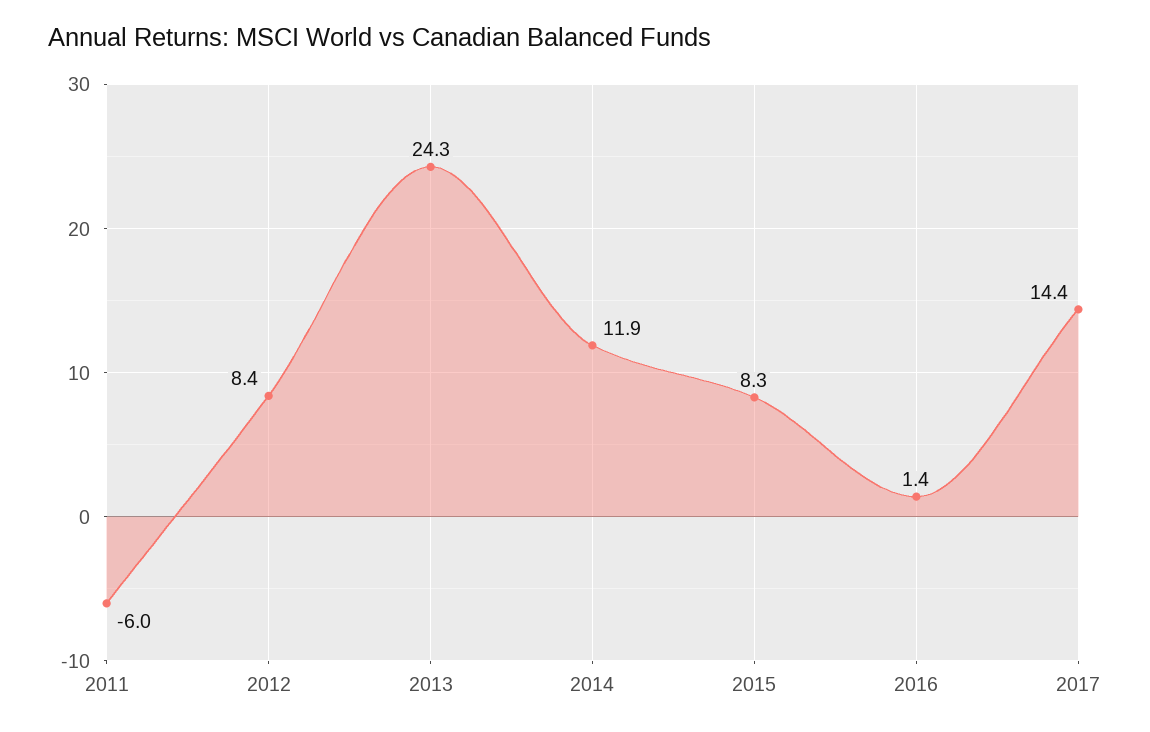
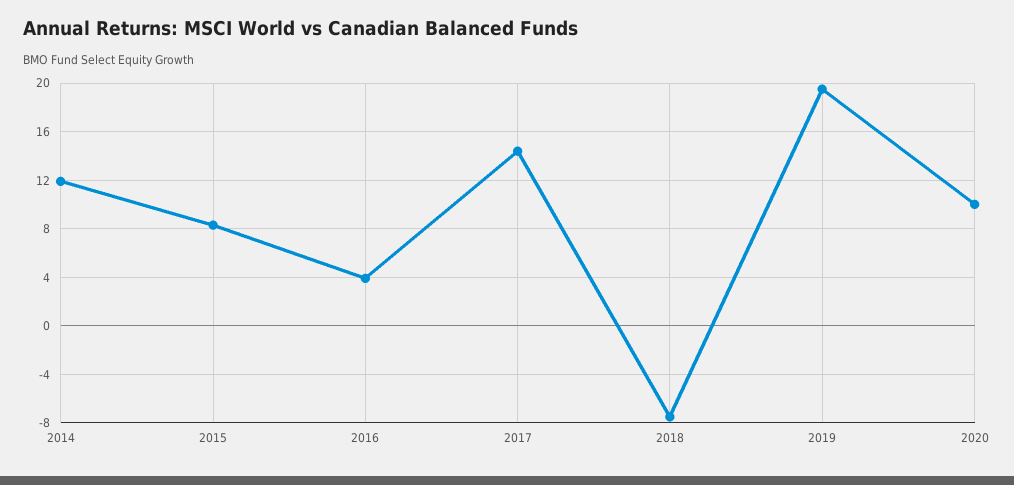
2011: -6 -> none
2012: 8.4 -> none
2013: 24.3 -> none
2016: 1.4 -> 4
2018: none -> -7.5
2019: none -> 19.5
2020: none -> 10

